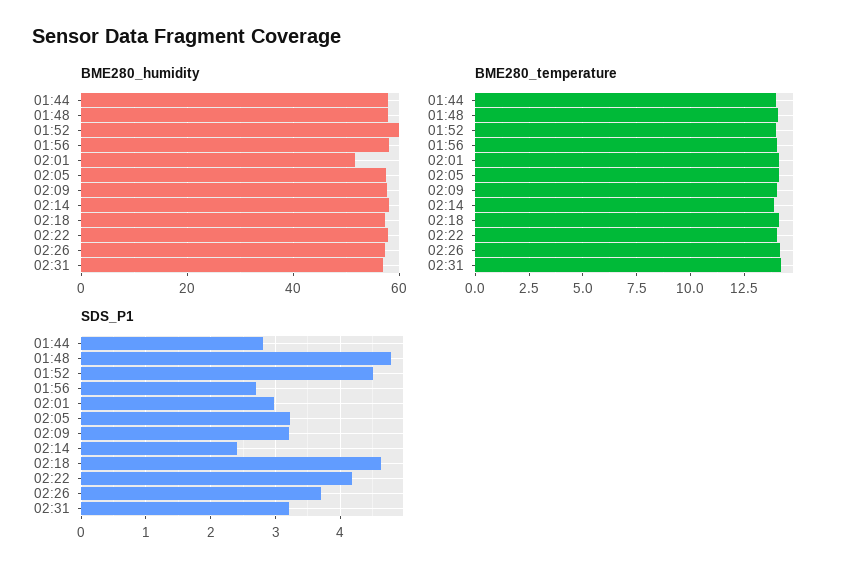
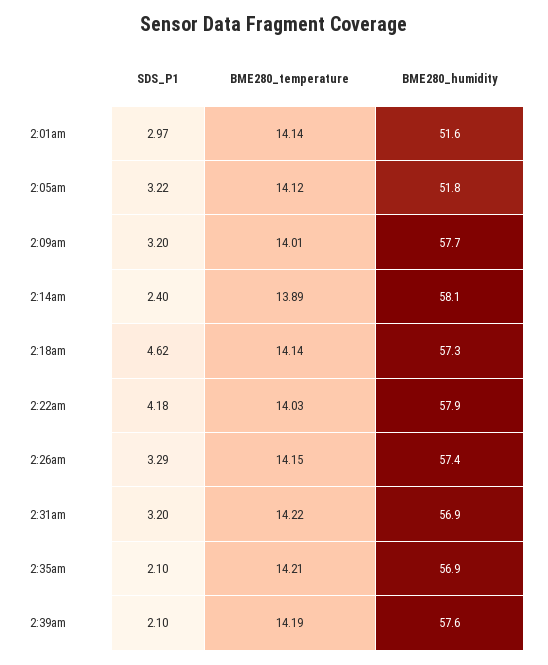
BME280_humidity, 01:44: 58 -> none
BME280_humidity, 01:48: 58 -> none
BME280_humidity, 01:52: 60 -> none
BME280_humidity, 01:56: 58 -> none
BME280_humidity, 02:05: 58 -> 51.8
BME280_temperature, 01:44: 14 -> none
BME280_temperature, 01:48: 14 -> none
BME280_temperature, 01:52: 14 -> none
BME280_temperature, 01:56: 14 -> none
SDS_P1, 01:44: 2.8 -> none
SDS_P1, 01:48: 4.8 -> none
SDS_P1, 01:52: 4.5 -> none
SDS_P1, 01:56: 2.7 -> none
SDS_P1, 02:26: 3.7 -> 3.29
SDS_P1, 2:35am: none -> 2.1
BME280_temperature, 2:35am: none -> 14.21
BME280_humidity, 2:35am: none -> 56.9
SDS_P1, 2:39am: none -> 2.1
BME280_temperature, 2:39am: none -> 14.19
BME280_humidity, 2:39am: none -> 57.6

